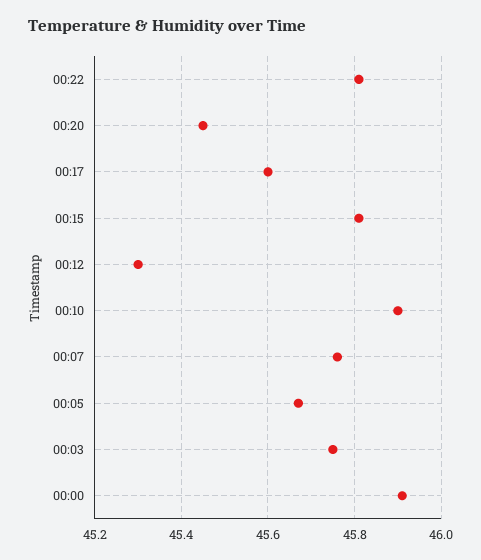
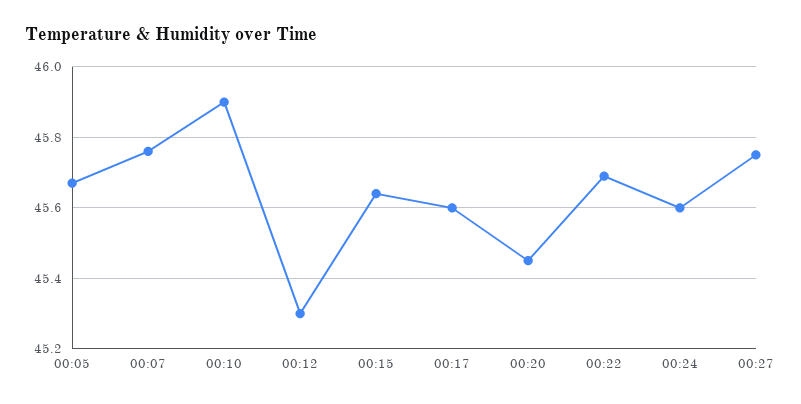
00:22: 45.8 -> 45.7
00:15: 45.8 -> 45.65
00:03: 45.75 -> none
00:00: 45.9 -> none
00:24: none -> 45.6
00:27: none -> 45.75

